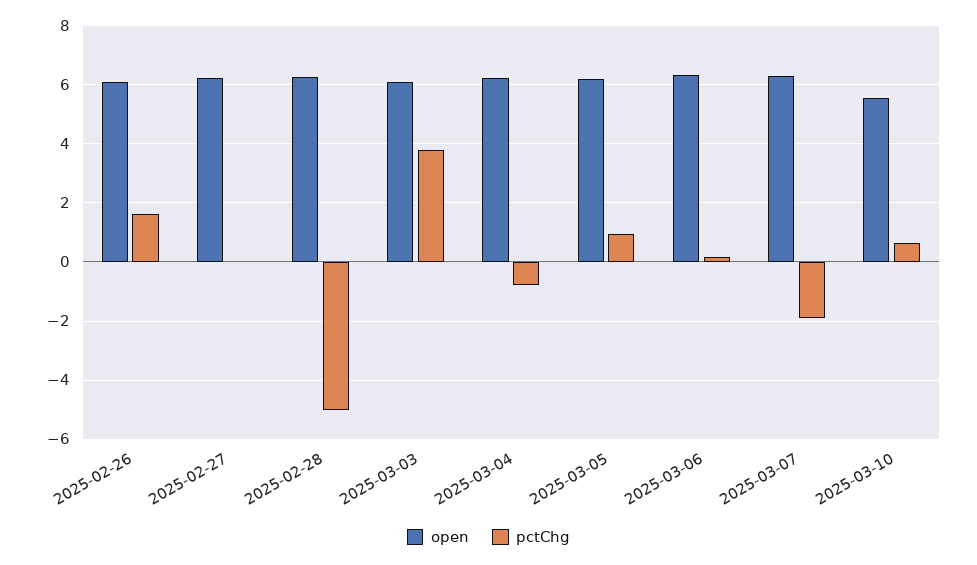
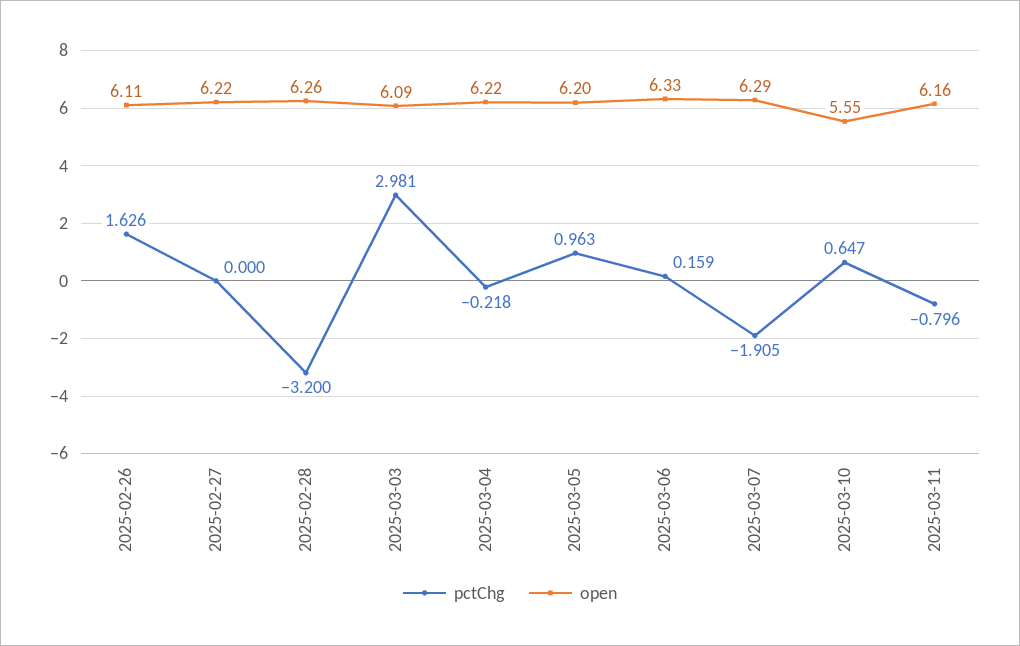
pctChg, 2025-02-28: -5 -> -3.2
pctChg, 2025-03-03: 3.75 -> 2.981
pctChg, 2025-03-04: -0.75 -> -0.218
pctChg, 2025-03-11: none -> -0.796
open, 2025-03-11: none -> 6.16

